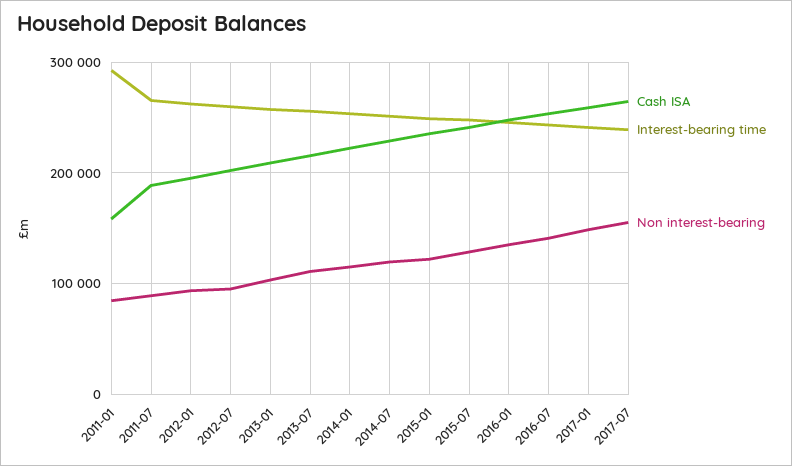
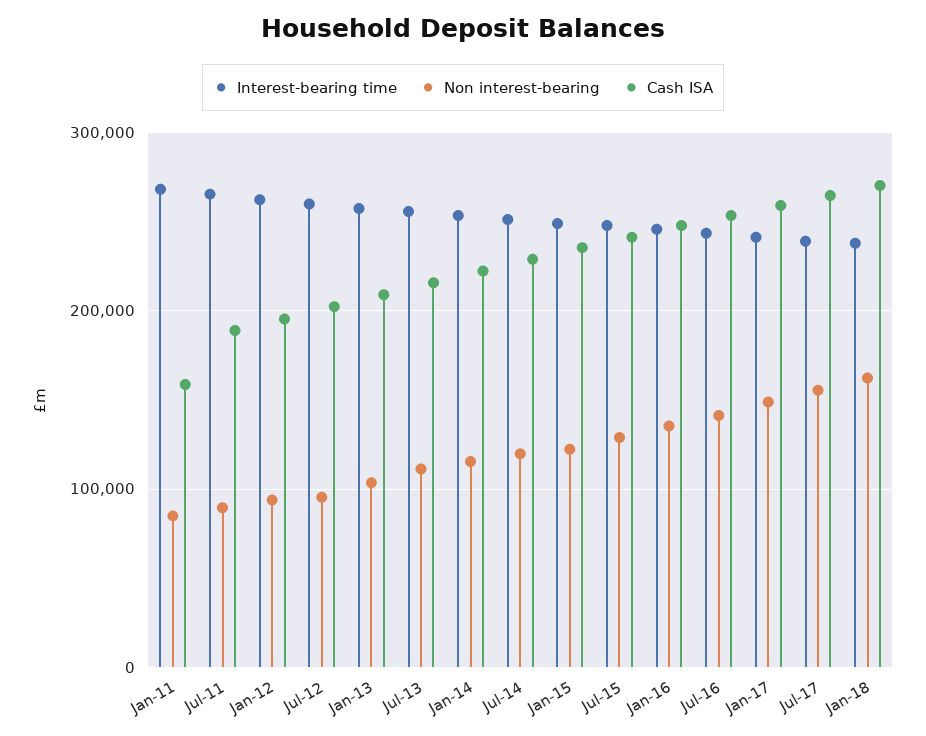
Interest-bearing time, 2011-01: 290000 -> 270000
Interest-bearing time, Jan-18: none -> 240000
Non interest-bearing, Jan-18: none -> 160000
Cash ISA, Jan-18: none -> 270000

